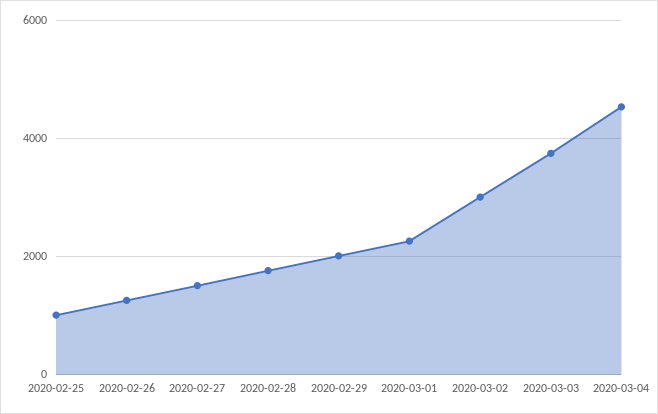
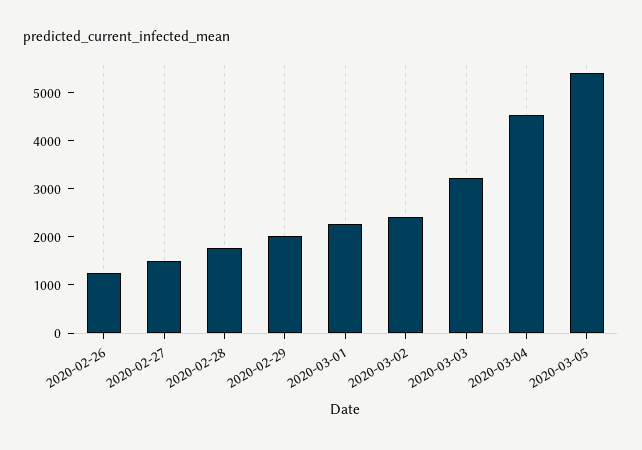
2020-02-25: 1000 -> none
2020-03-02: 3000 -> 2400
2020-03-03: 3800 -> 3200
2020-03-05: none -> 5400

